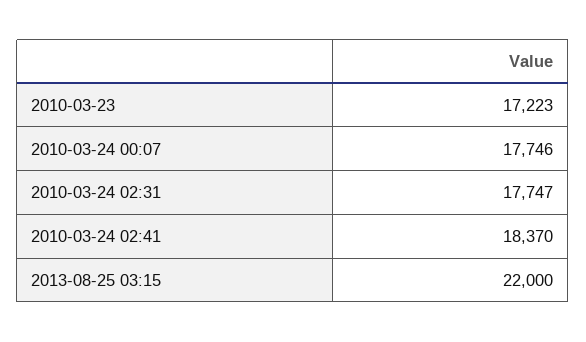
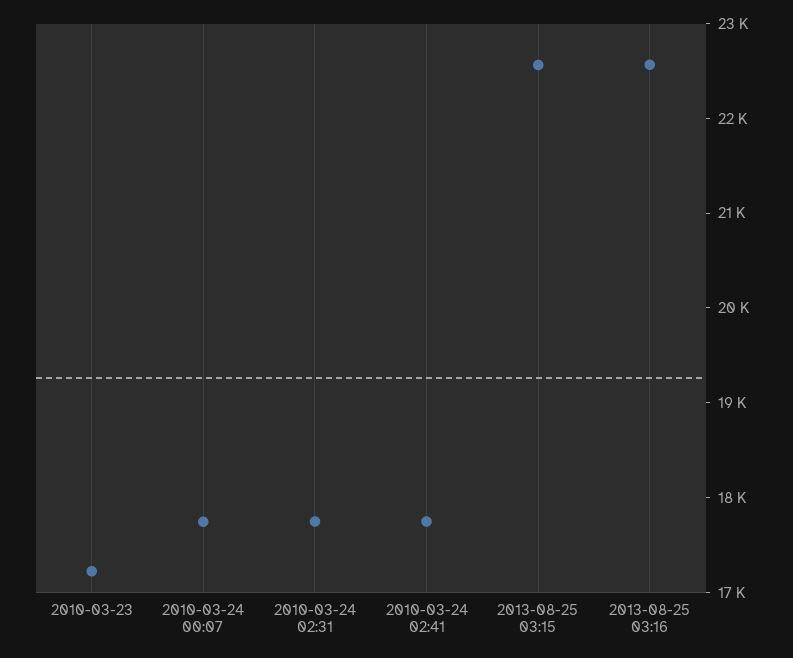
2010-03-24 02:41: 18370 -> 17800
2013-08-25 03:15: 22000 -> 22600
2013-08-25 03:16: none -> 22600

